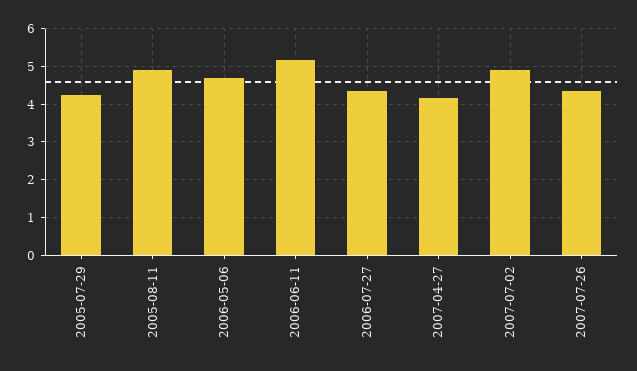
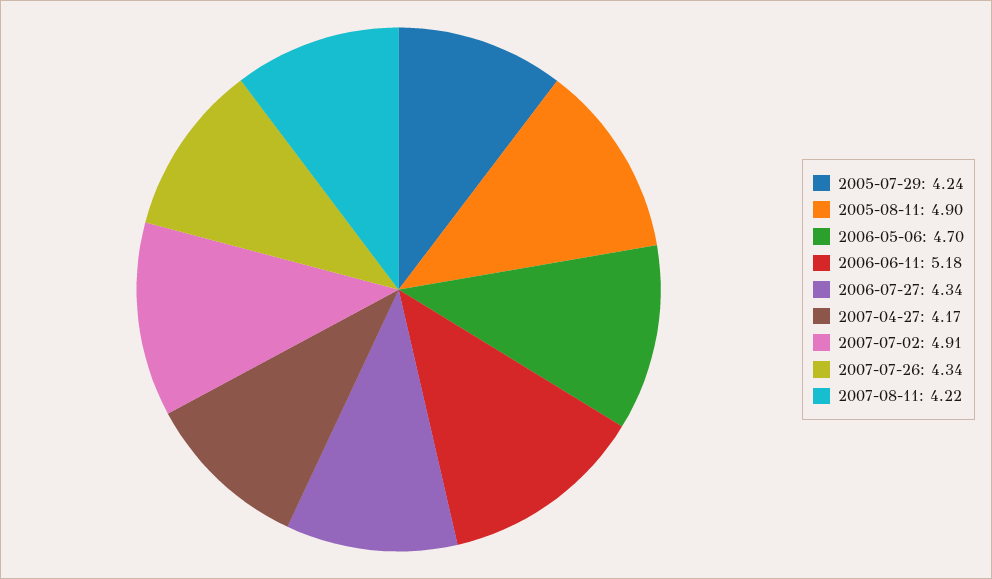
2007-08-11: none -> 4.22

